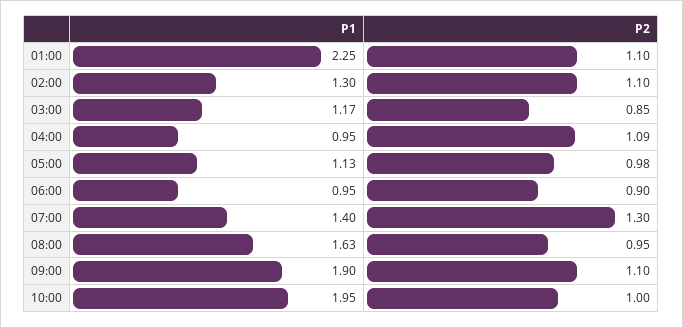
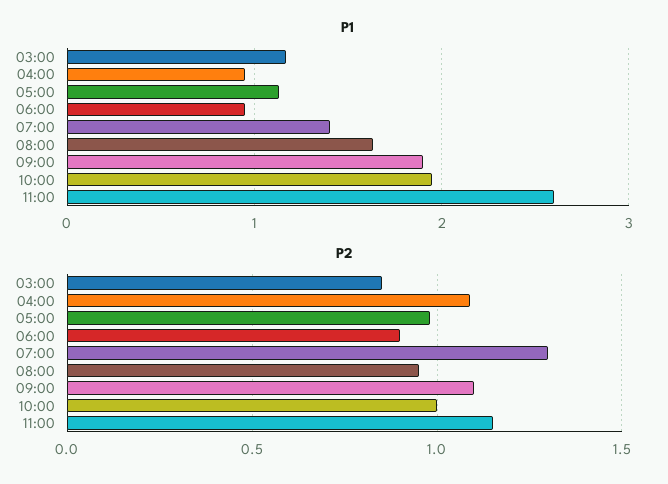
P1, 01:00: 2.25 -> none
P2, 01:00: 1.1 -> none
P1, 02:00: 1.3 -> none
P2, 02:00: 1.1 -> none
P1, 11:00: none -> 2.6
P2, 11:00: none -> 1.15

